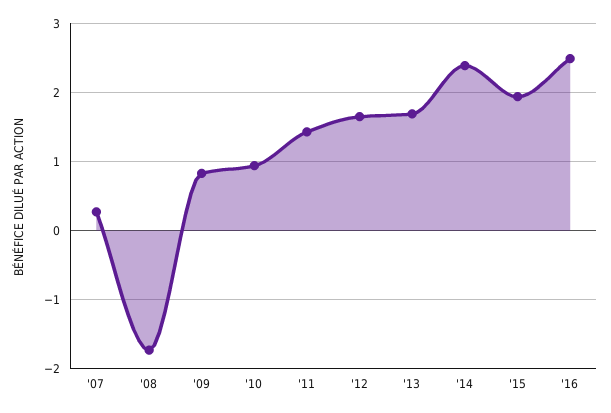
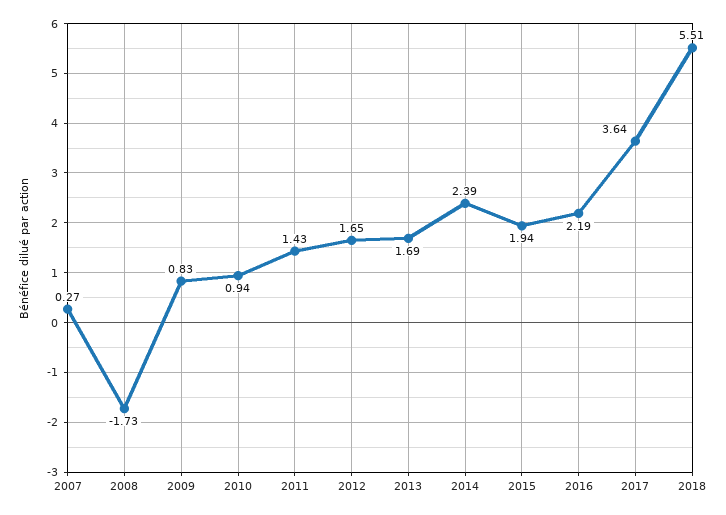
'16: 2.5 -> 2.19
2017: none -> 3.64
2018: none -> 5.51

